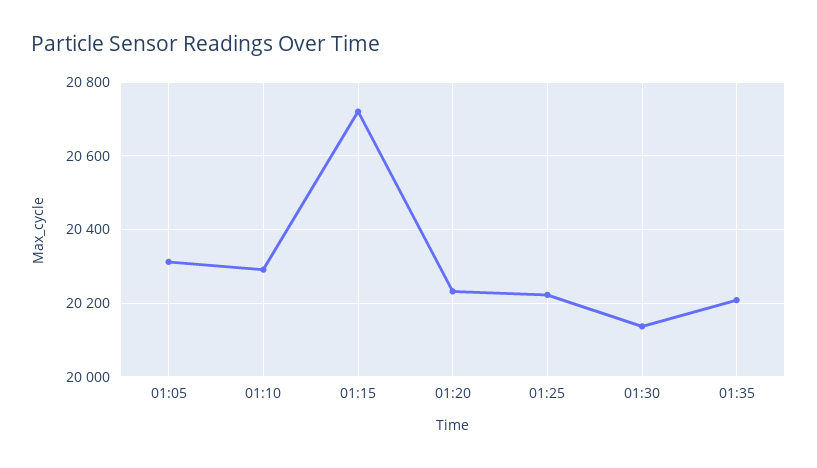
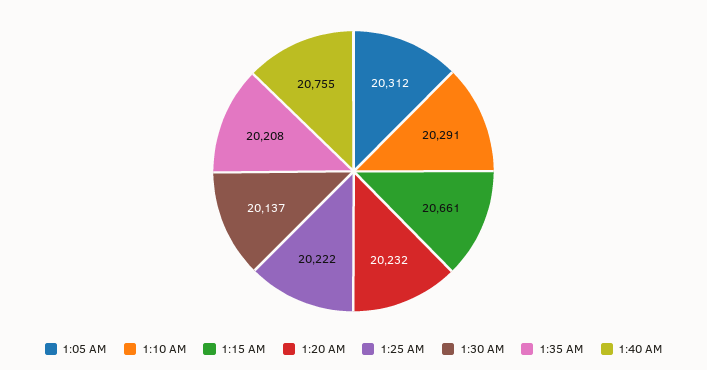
01:15: 20720 -> 20661
1:40 AM: none -> 20755

